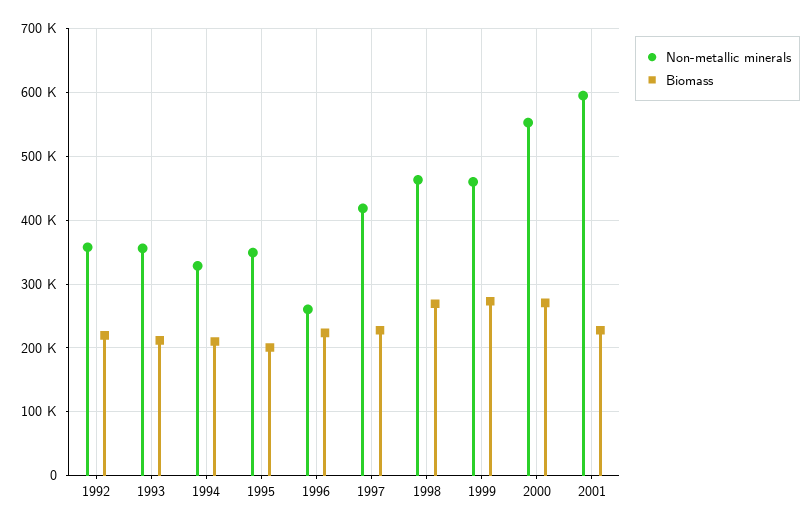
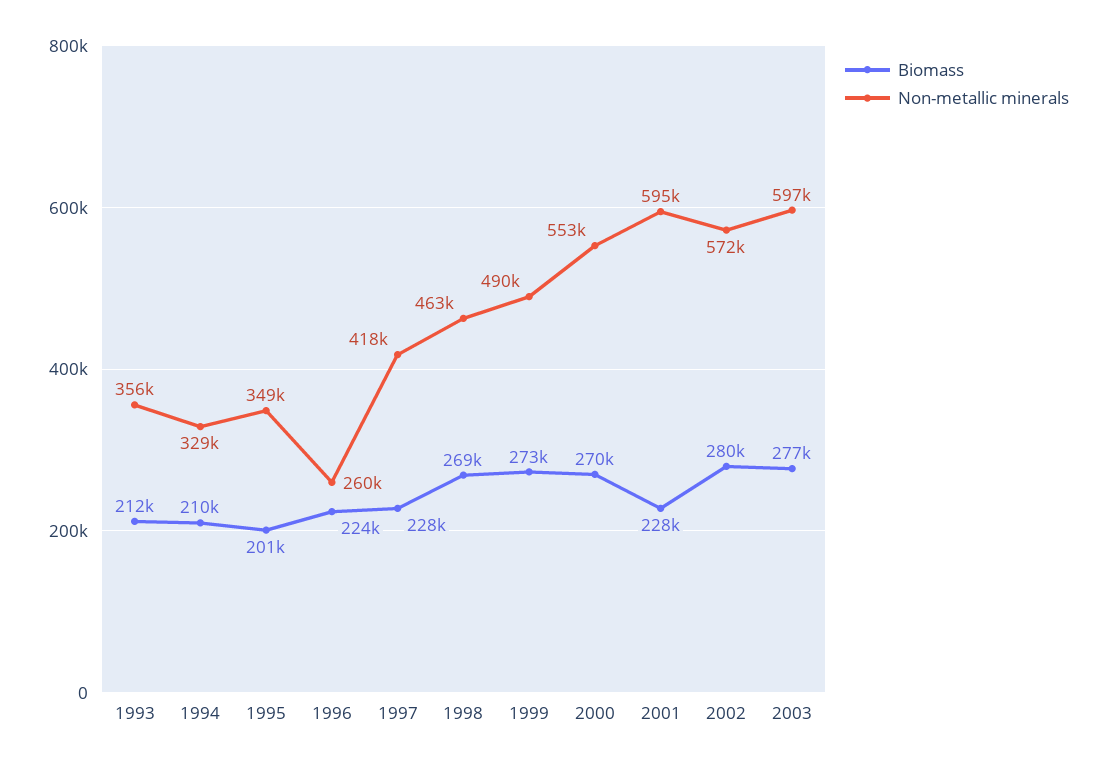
Non-metallic minerals, 1992: 360000 -> none
Biomass, 1992: 220000 -> none
Non-metallic minerals, 1999: 460000 -> 490000
Biomass, 2002: none -> 280000
Non-metallic minerals, 2002: none -> 572000
Biomass, 2003: none -> 277000
Non-metallic minerals, 2003: none -> 597000

